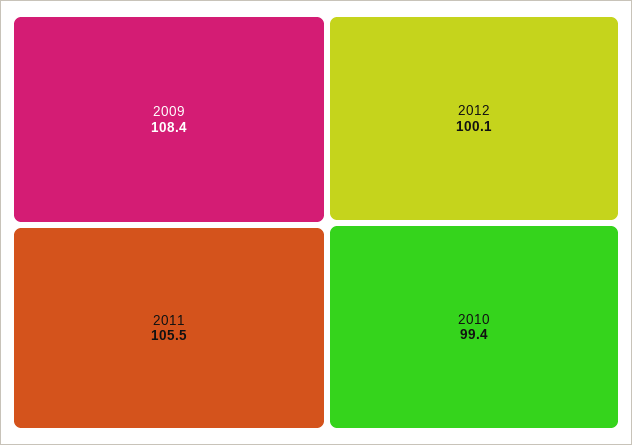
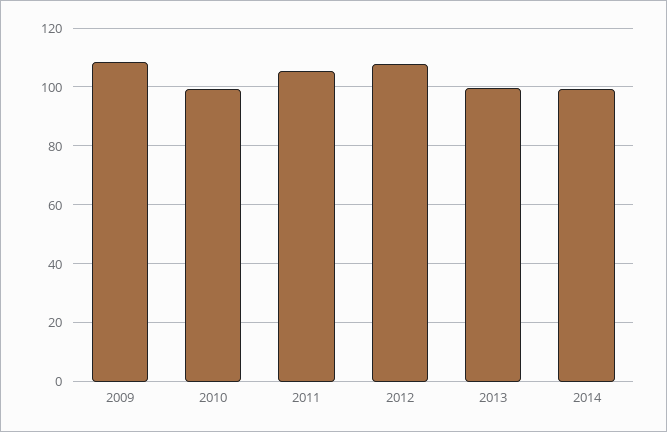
2012: 100.1 -> 107.5
2013: none -> 100
2014: none -> 100

